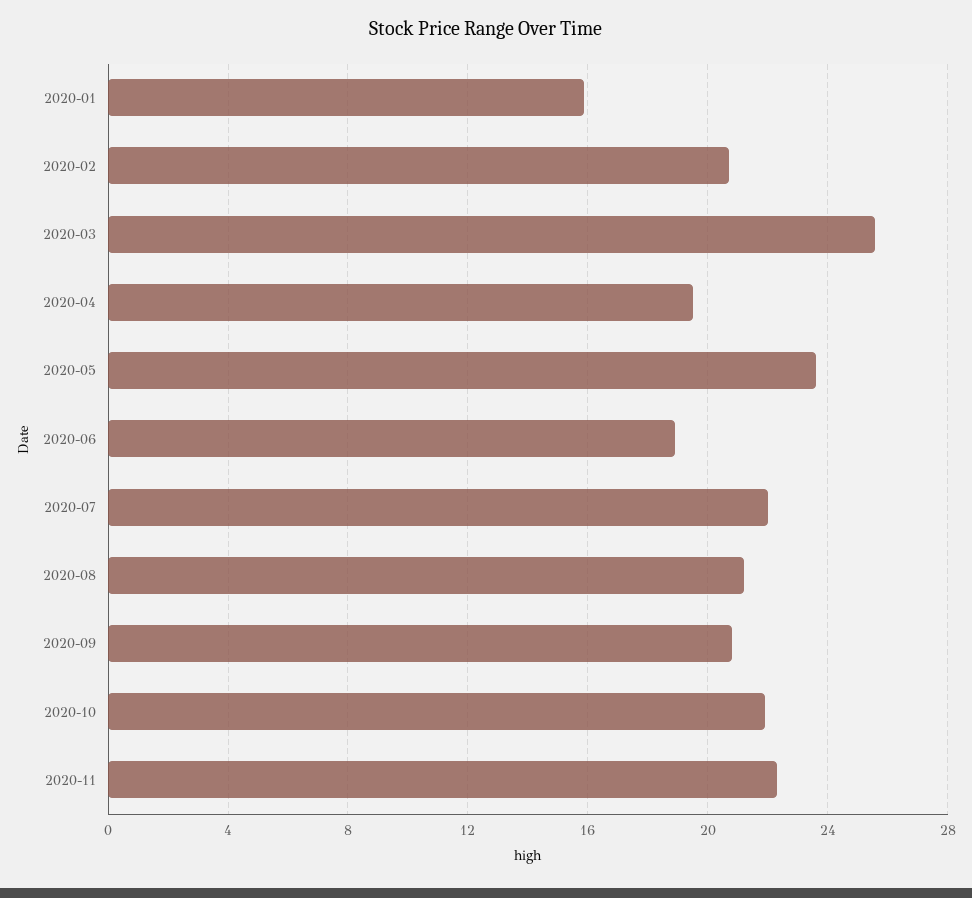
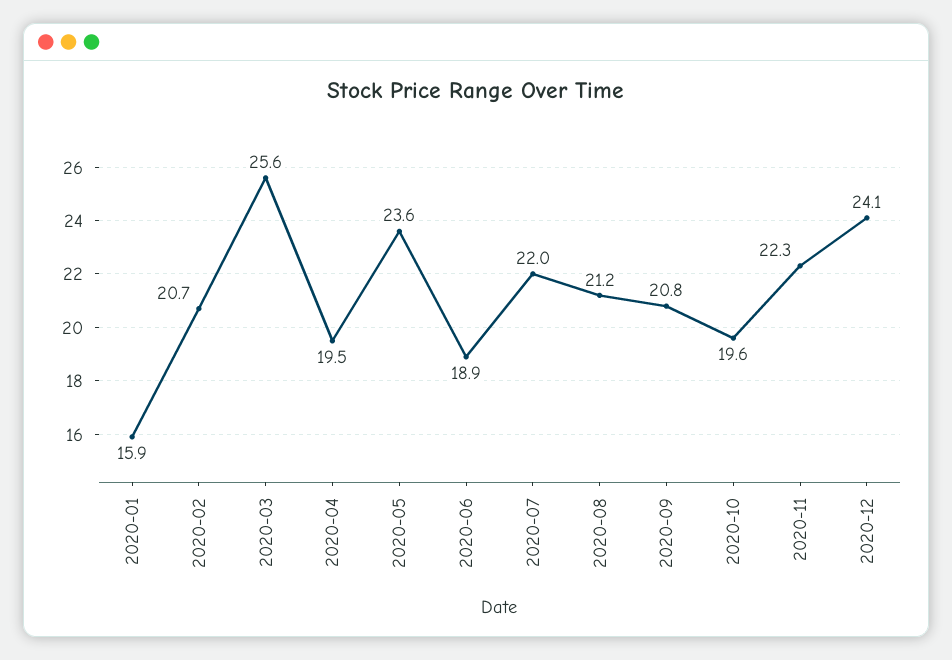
2020-10: 22 -> 19.6
2020-12: none -> 24.1

